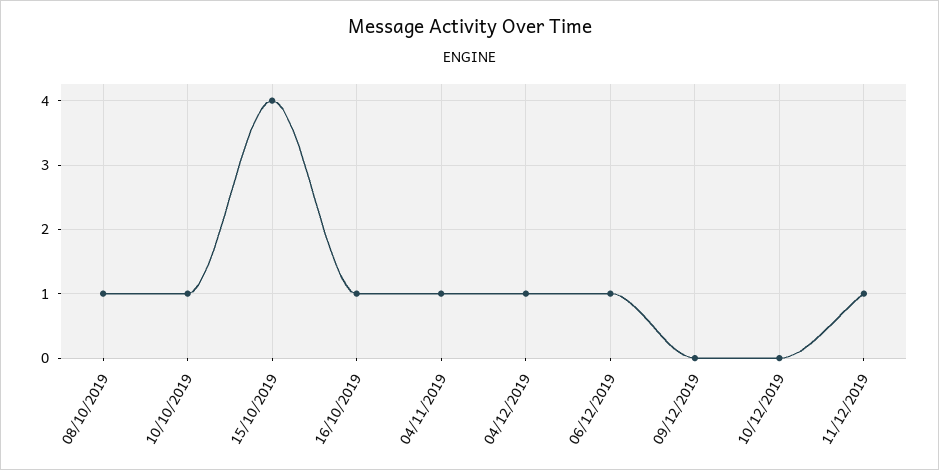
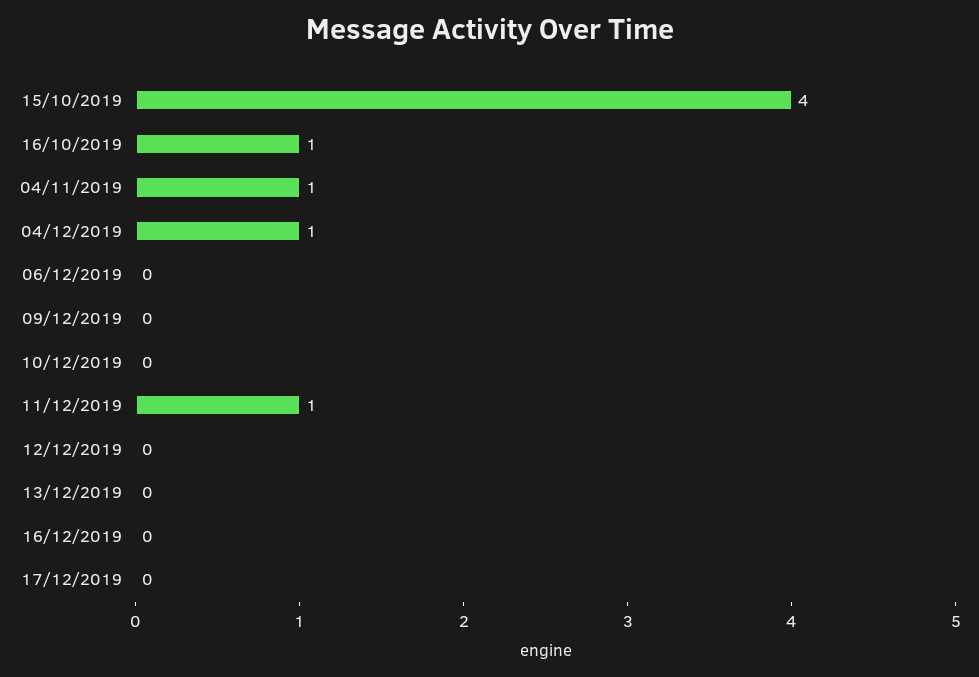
08/10/2019: 1 -> none
10/10/2019: 1 -> none
06/12/2019: 1 -> 0
12/12/2019: none -> 0
13/12/2019: none -> 0
16/12/2019: none -> 0
17/12/2019: none -> 0

